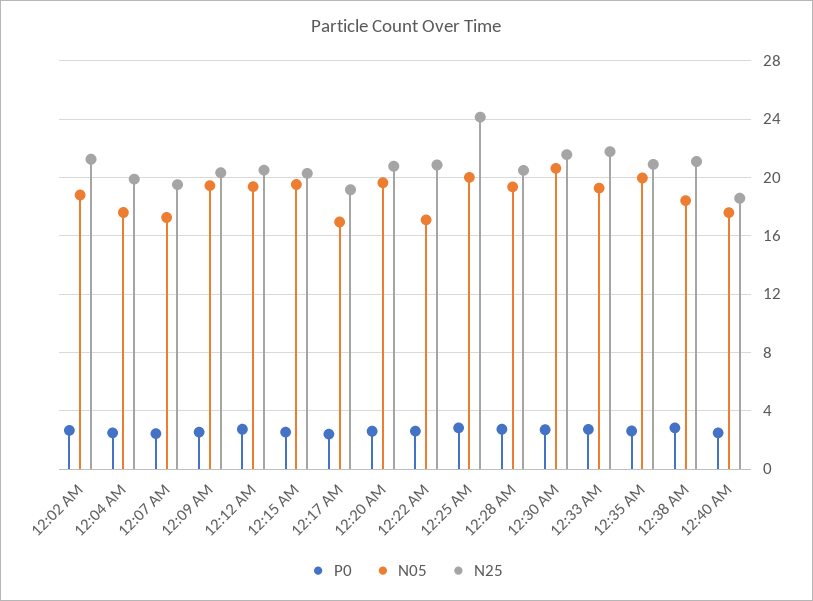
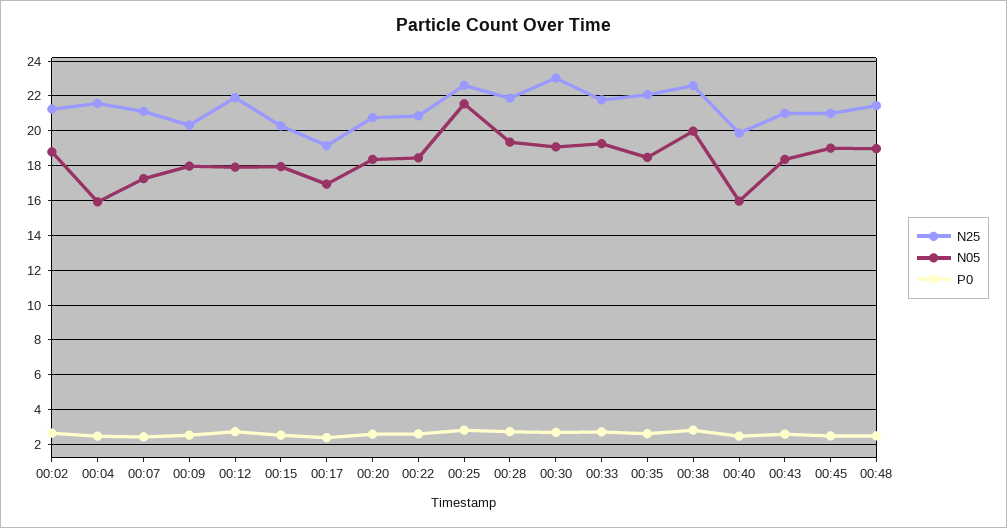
N05, 12:04 AM: 17.5 -> 16
N25, 12:04 AM: 20 -> 21.5
N25, 12:07 AM: 19.5 -> 21
N05, 12:09 AM: 19.5 -> 18
N05, 12:12 AM: 19.5 -> 18
N25, 12:12 AM: 20.5 -> 22
N05, 12:15 AM: 19.5 -> 18
N05, 12:20 AM: 19.5 -> 18.5
N05, 12:22 AM: 17 -> 18.5
N05, 12:25 AM: 20 -> 21.5
N25, 12:25 AM: 24 -> 22.5
N25, 12:28 AM: 20.5 -> 22
N05, 12:30 AM: 20.5 -> 19
N25, 12:30 AM: 21.5 -> 23
N05, 12:35 AM: 20 -> 18.5
N25, 12:35 AM: 21 -> 22
N05, 12:38 AM: 18.5 -> 20
N25, 12:38 AM: 21 -> 22.5
N05, 12:40 AM: 17.5 -> 16
N25, 12:40 AM: 18.5 -> 20
N25, 00:43: none -> 21
N05, 00:43: none -> 18.5
P0, 00:43: none -> 2.5
N25, 00:45: none -> 21
N05, 00:45: none -> 19
P0, 00:45: none -> 2.5
N25, 00:48: none -> 21.5
N05, 00:48: none -> 19
P0, 00:48: none -> 2.5

